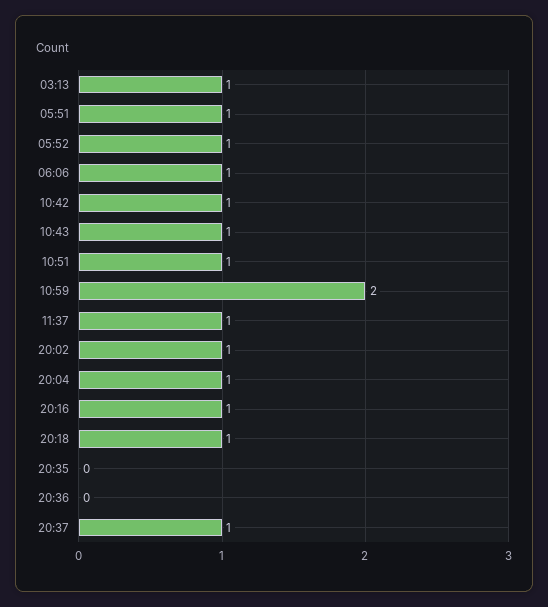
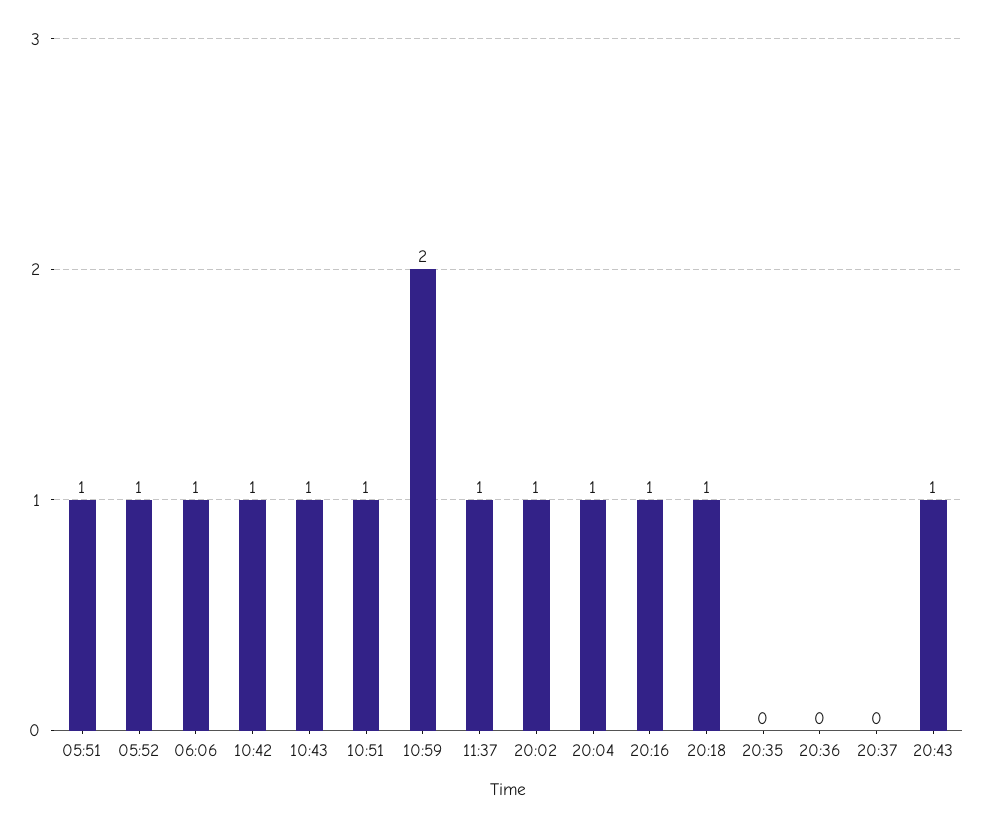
03:13: 1 -> none
20:37: 1 -> 0
20:43: none -> 1

